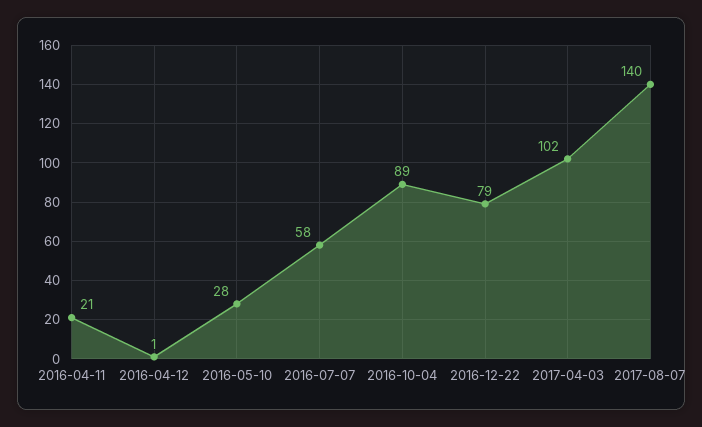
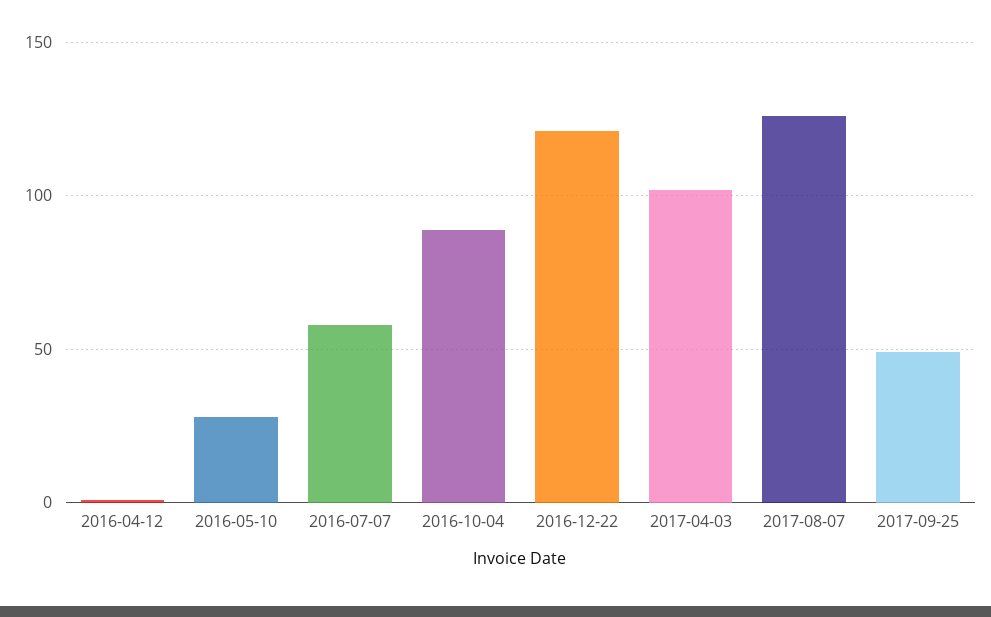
2016-04-11: 21 -> none
2016-12-22: 79 -> 120
2017-08-07: 140 -> 125
2017-09-25: none -> 50

